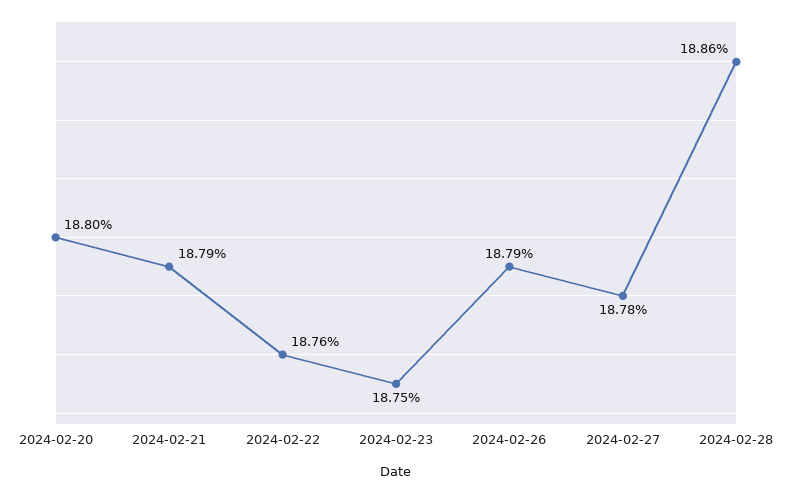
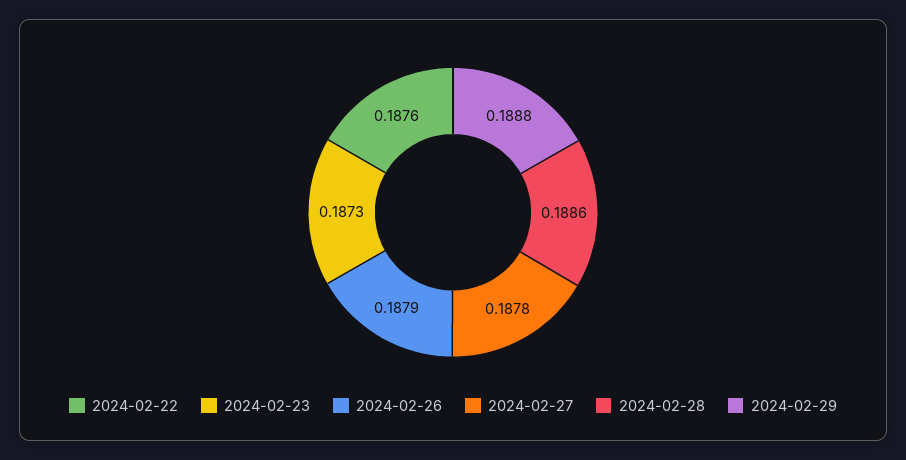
2024-02-20: 0.188 -> none
2024-02-21: 0.1879 -> none
2024-02-23: 0.1875 -> 0.1873
2024-02-29: none -> 0.1888

